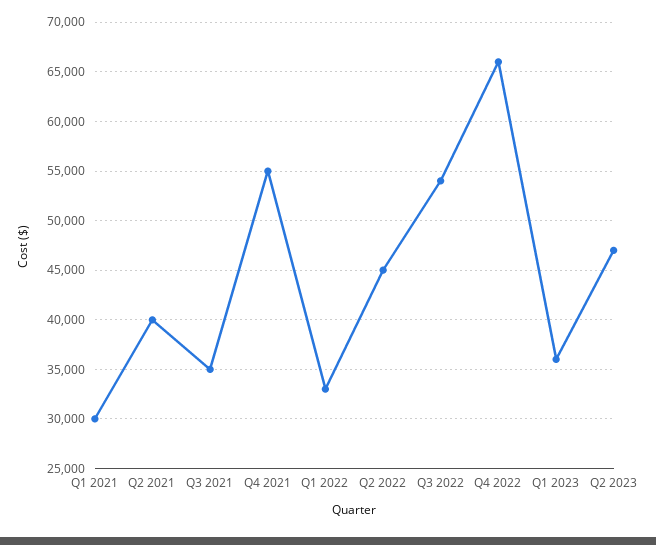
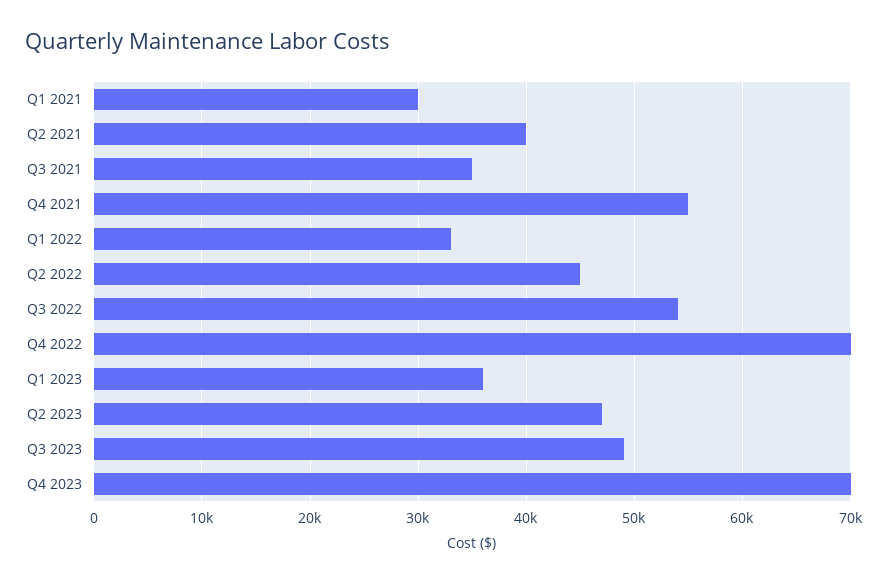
Q4 2022: 66000 -> 70000
Q3 2023: none -> 49000
Q4 2023: none -> 70000

